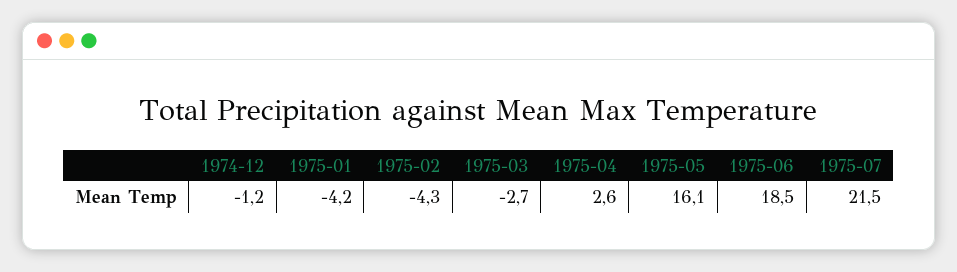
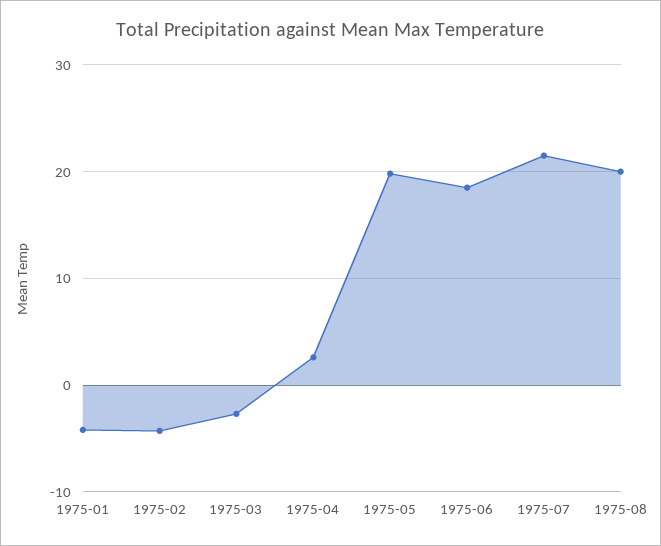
1974-12: -1.2 -> none
1975-05: 16.1 -> 20
1975-08: none -> 20

